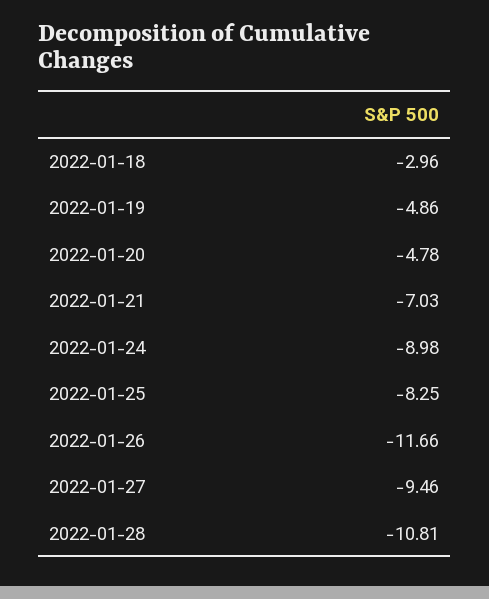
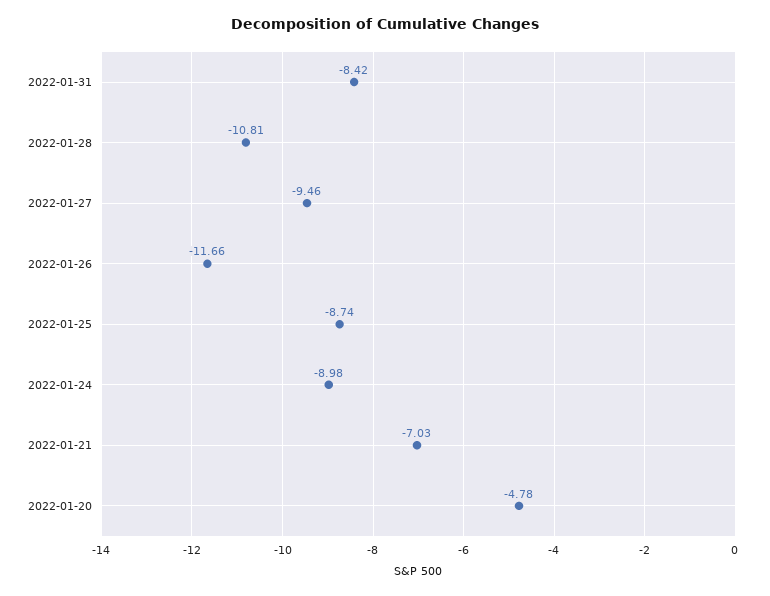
2022-01-18: -2.96 -> none
2022-01-19: -4.86 -> none
2022-01-25: -8.25 -> -8.74
2022-01-31: none -> -8.42

